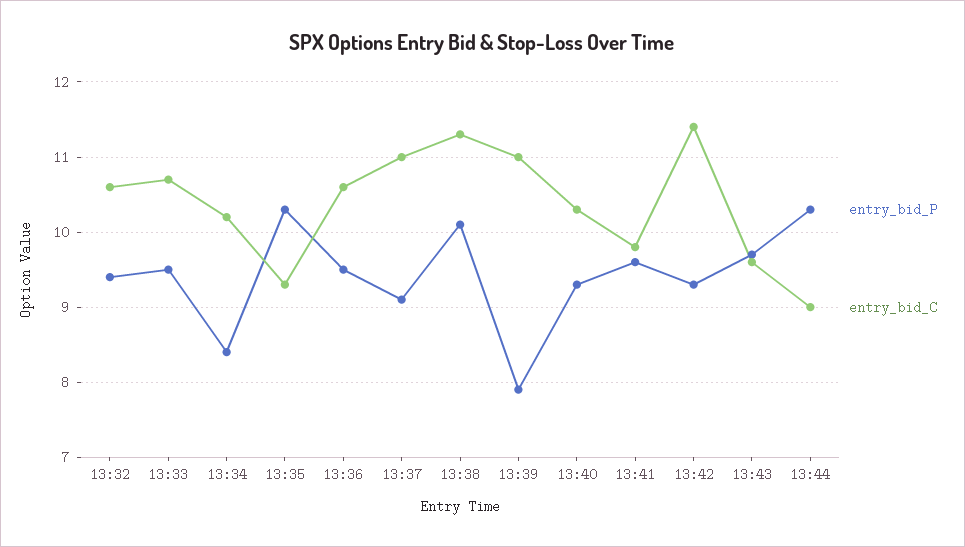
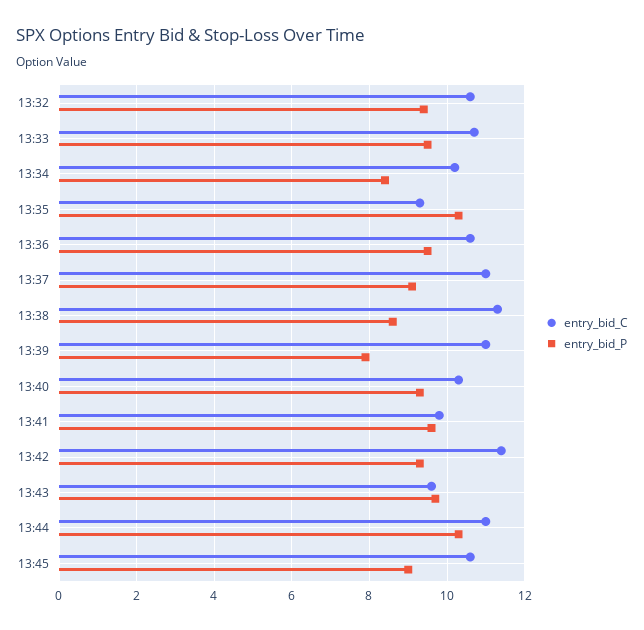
entry_bid_P, 13:38: 10.1 -> 8.5
entry_bid_C, 13:44: 9 -> 11
entry_bid_C, 13:45: none -> 10.5
entry_bid_P, 13:45: none -> 9

